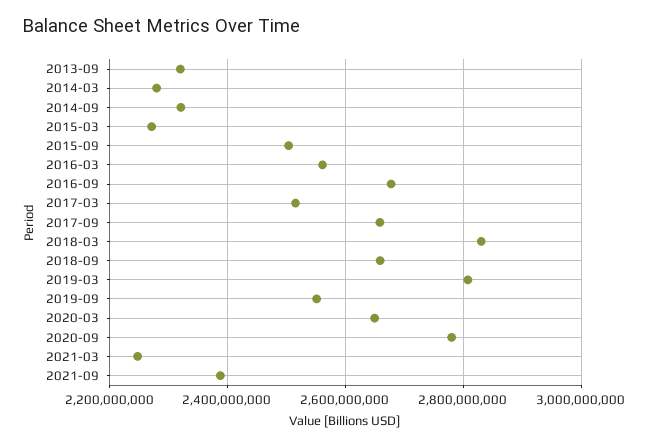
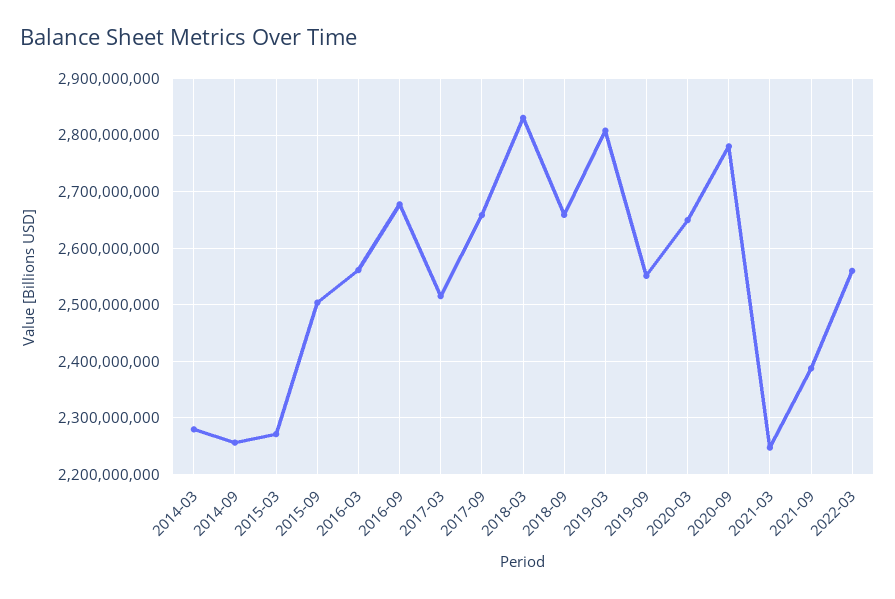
2013-09: 2320000000 -> none
2014-09: 2320000000 -> 2260000000
2022-03: none -> 2560000000

